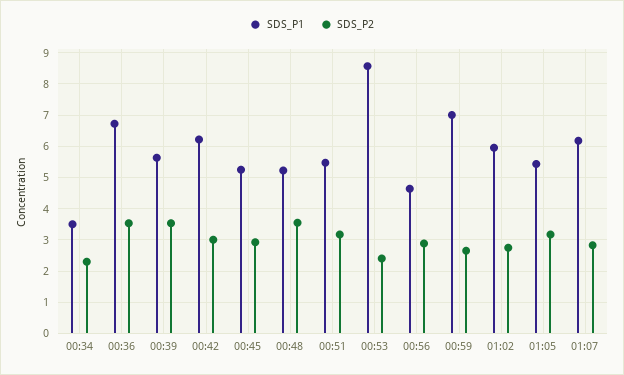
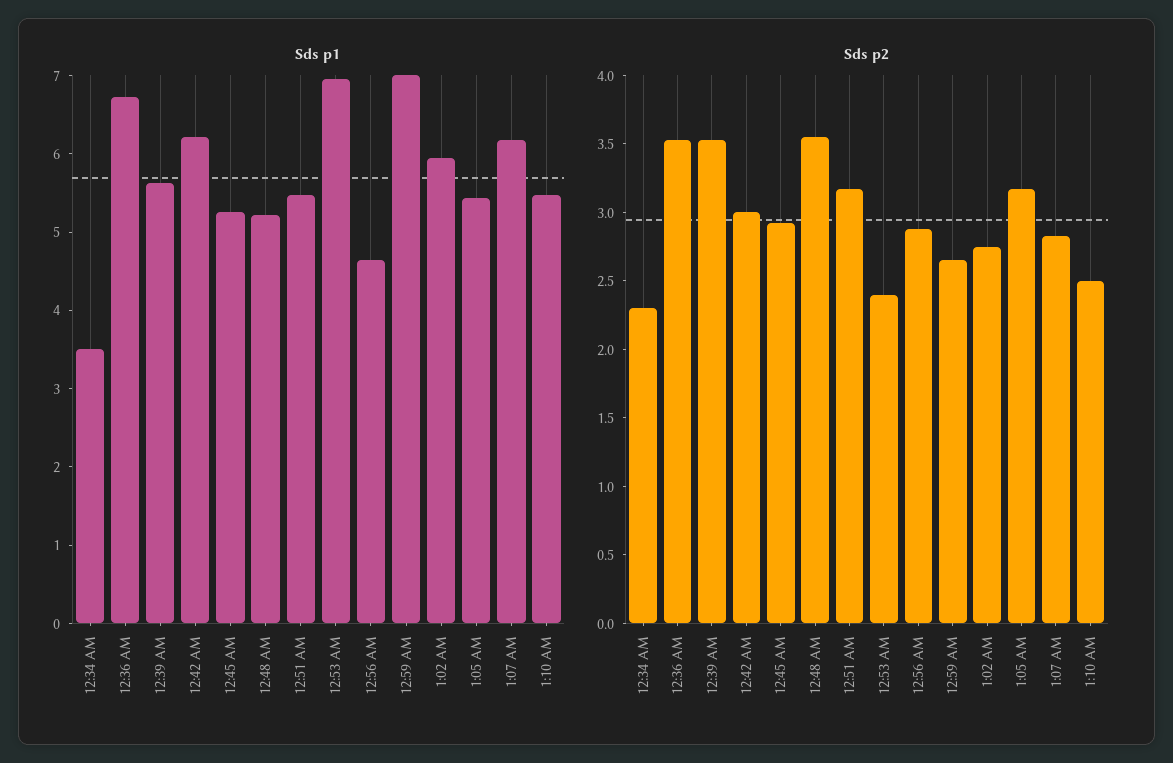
SDS_P1, 00:53: 8.6 -> 7
SDS_P1, 1:10 AM: none -> 5.4
SDS_P2, 1:10 AM: none -> 2.5

